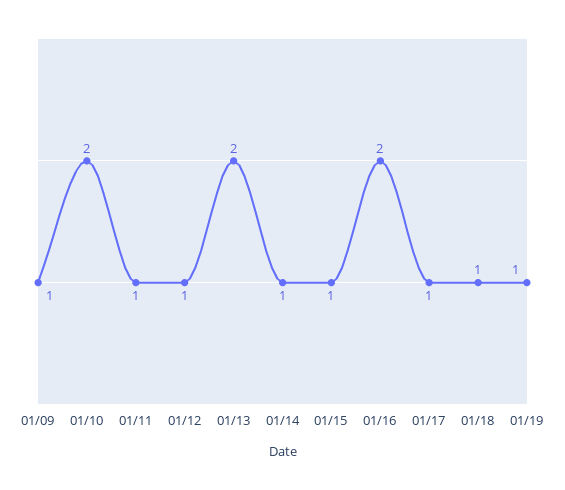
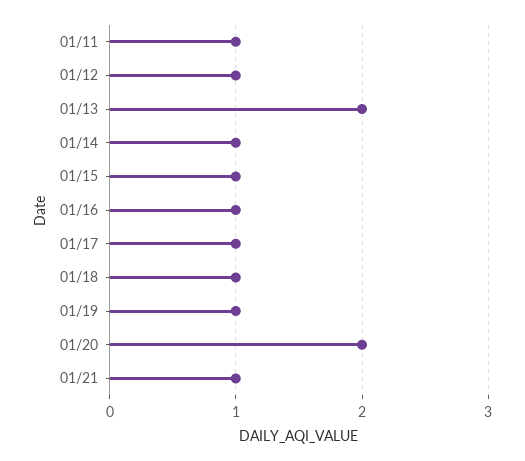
01/09: 1 -> none
01/10: 2 -> none
01/16: 2 -> 1
01/20: none -> 2
01/21: none -> 1

